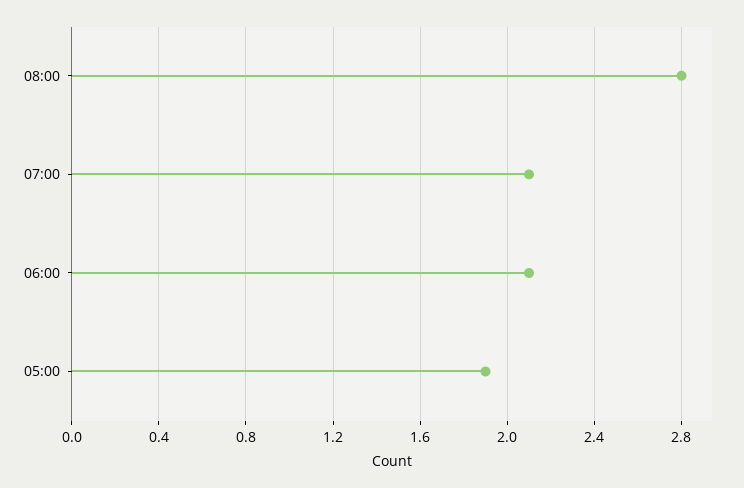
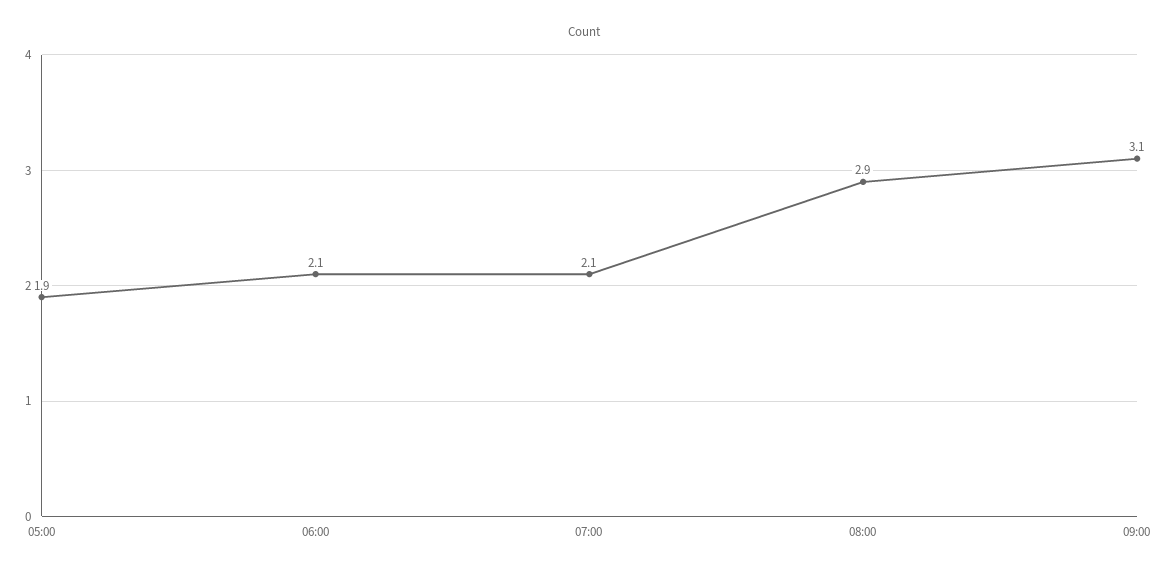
08:00: 2.8 -> 2.9
09:00: none -> 3.1

